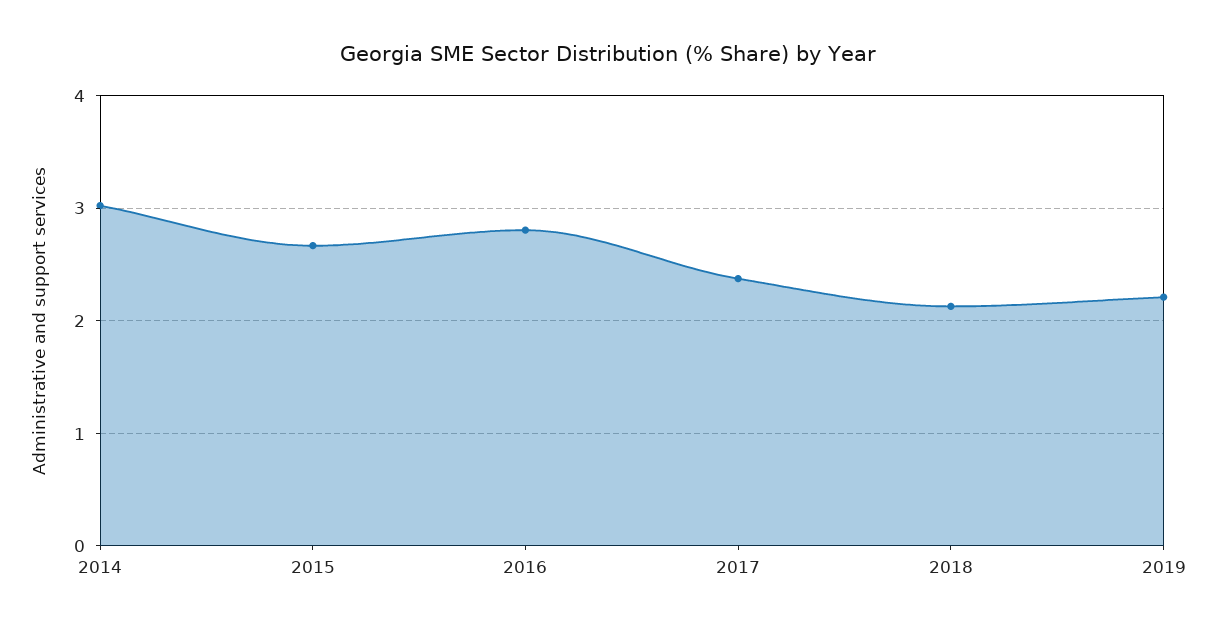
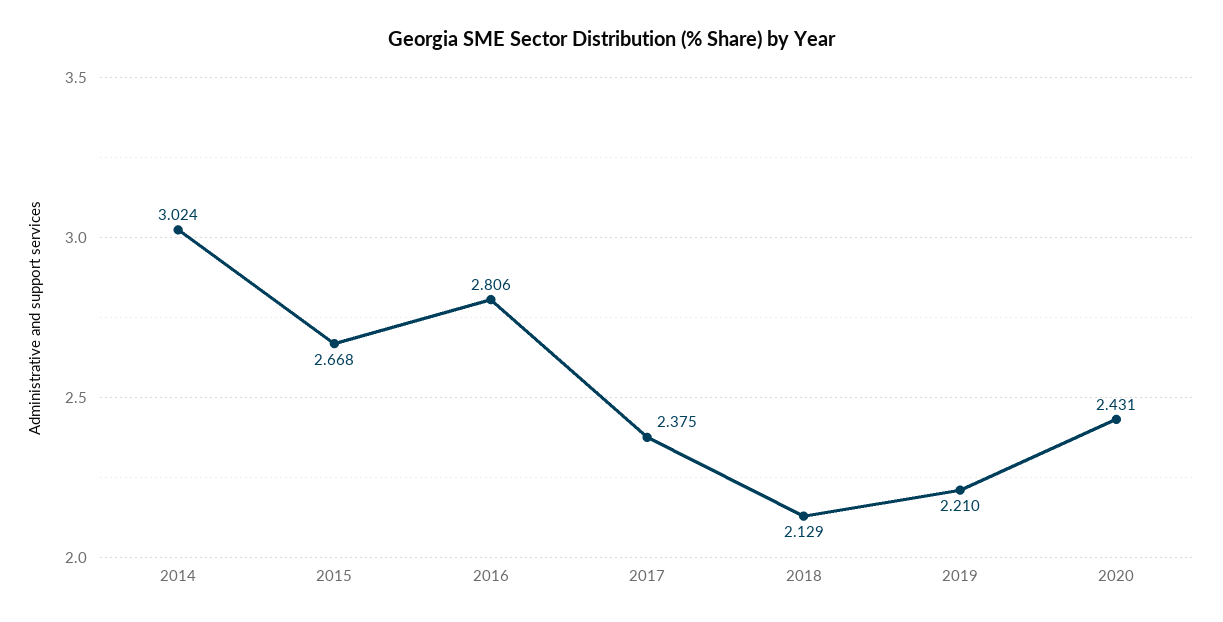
2020: none -> 2.431

